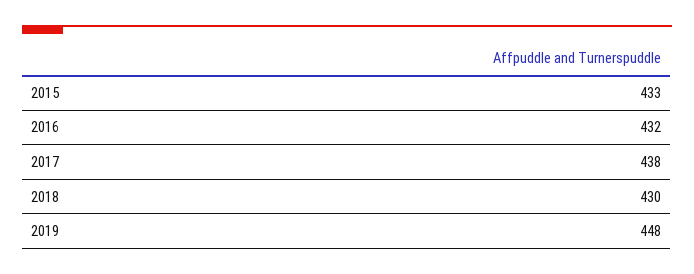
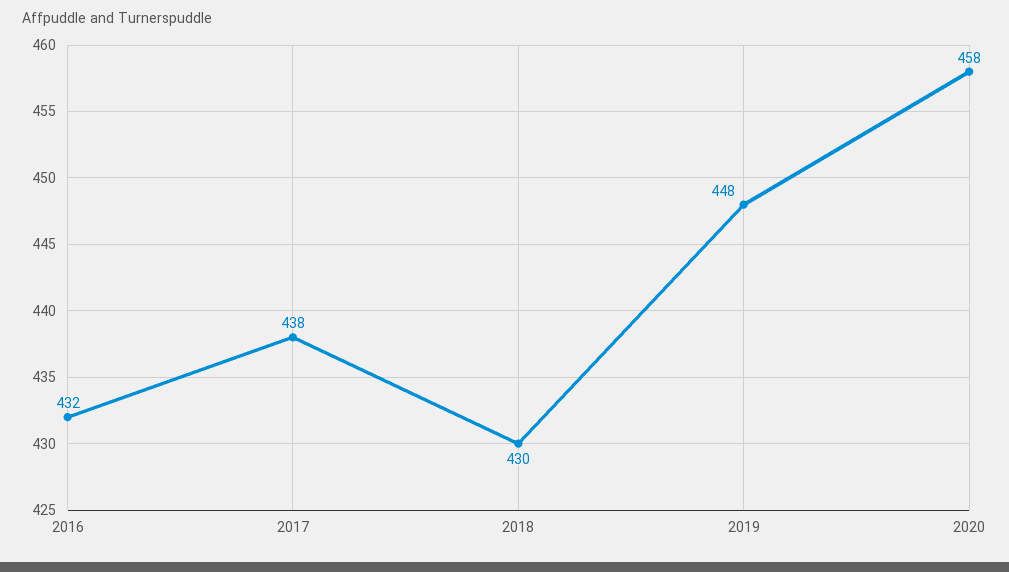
2015: 433 -> none
2020: none -> 458

